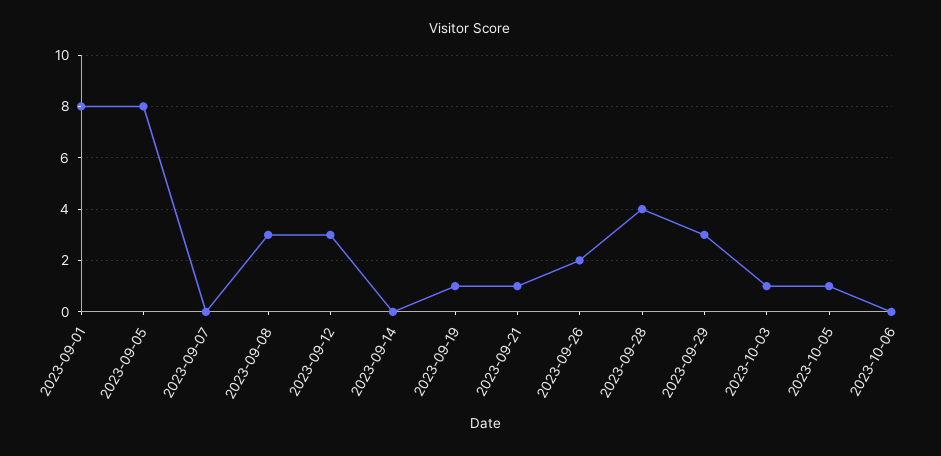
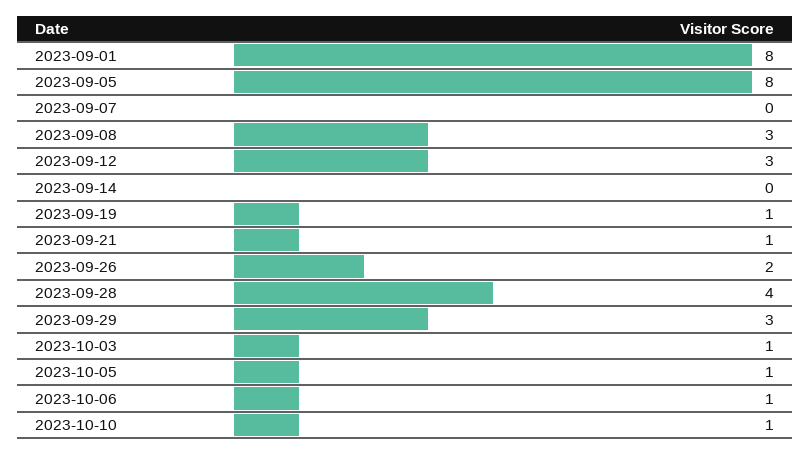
2023-10-06: 0 -> 1
2023-10-10: none -> 1

